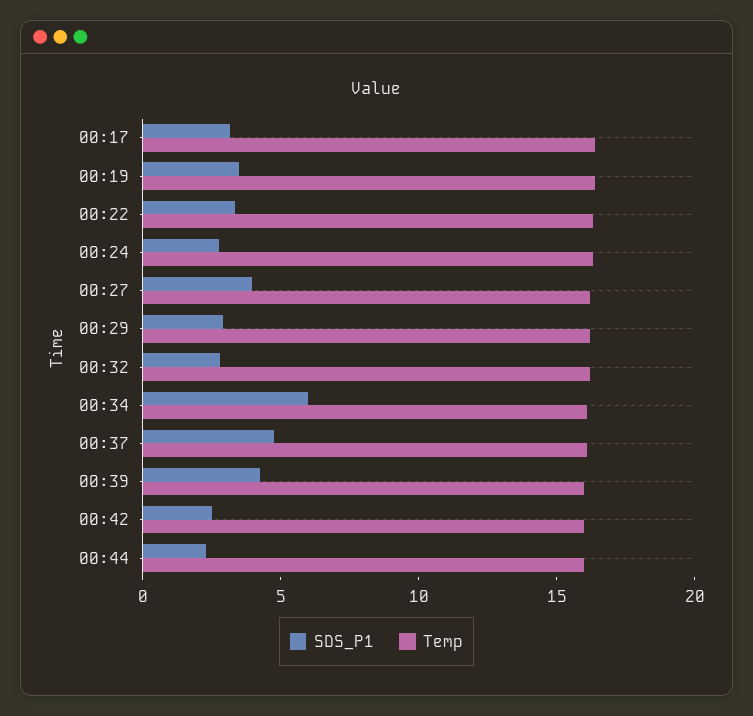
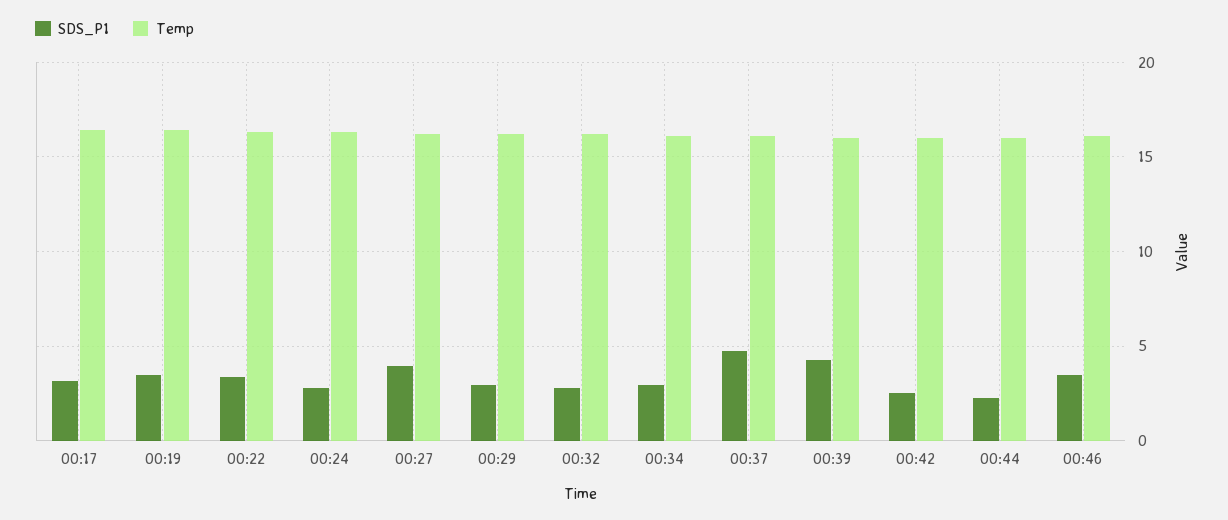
SDS_P1, 00:34: 6 -> 3
SDS_P1, 00:46: none -> 3.5
Temp, 00:46: none -> 16

